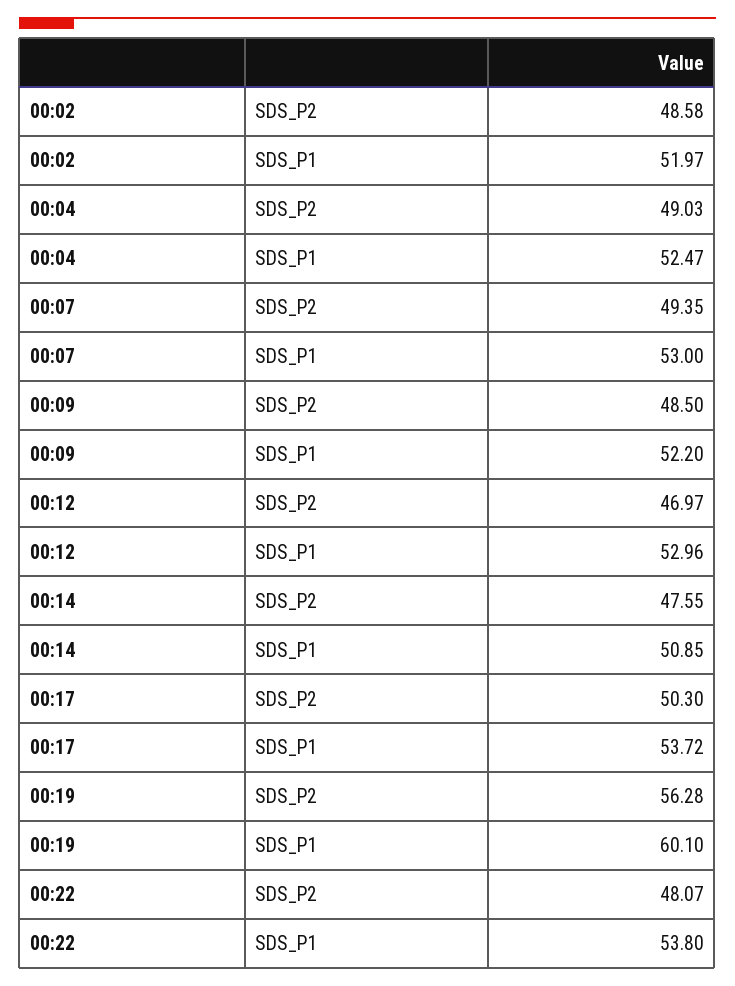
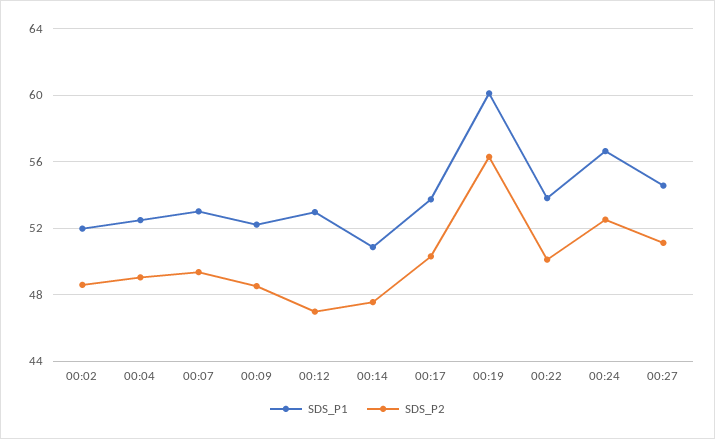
SDS_P2, 00:22: 48.07 -> 50
SDS_P1, 00:24: none -> 56.5
SDS_P2, 00:24: none -> 52.5
SDS_P1, 00:27: none -> 54.5
SDS_P2, 00:27: none -> 51

